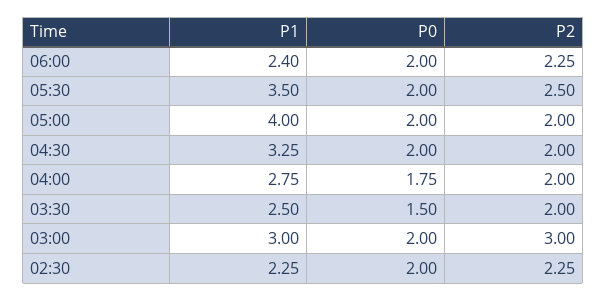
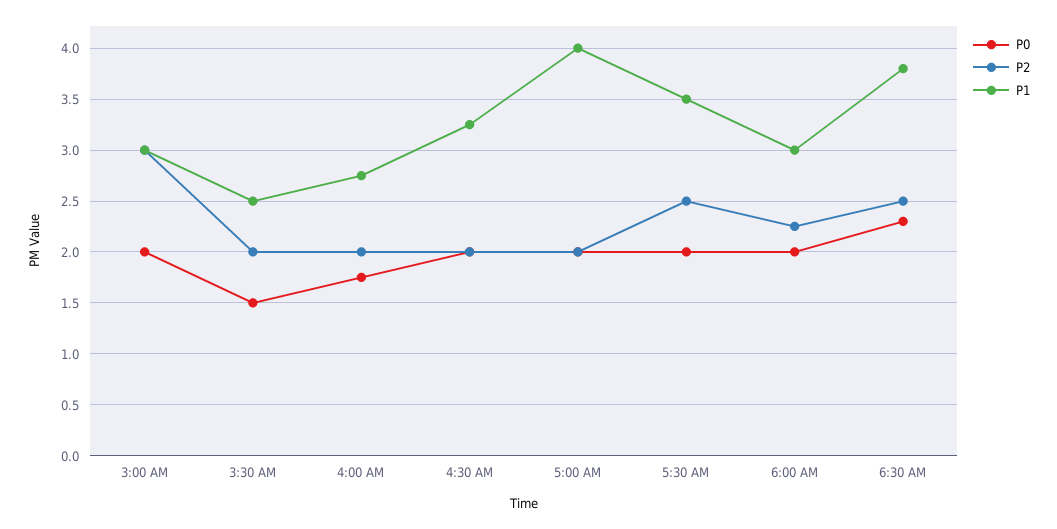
P1, 06:00: 2.4 -> 3
P1, 02:30: 2.25 -> none
P0, 02:30: 2 -> none
P2, 02:30: 2.25 -> none
P0, 6:30 AM: none -> 2.3
P2, 6:30 AM: none -> 2.5
P1, 6:30 AM: none -> 3.8

